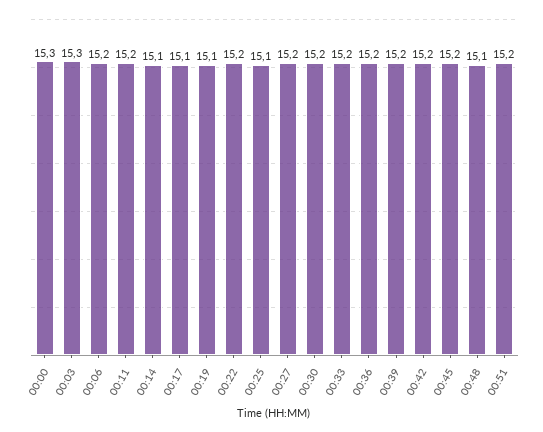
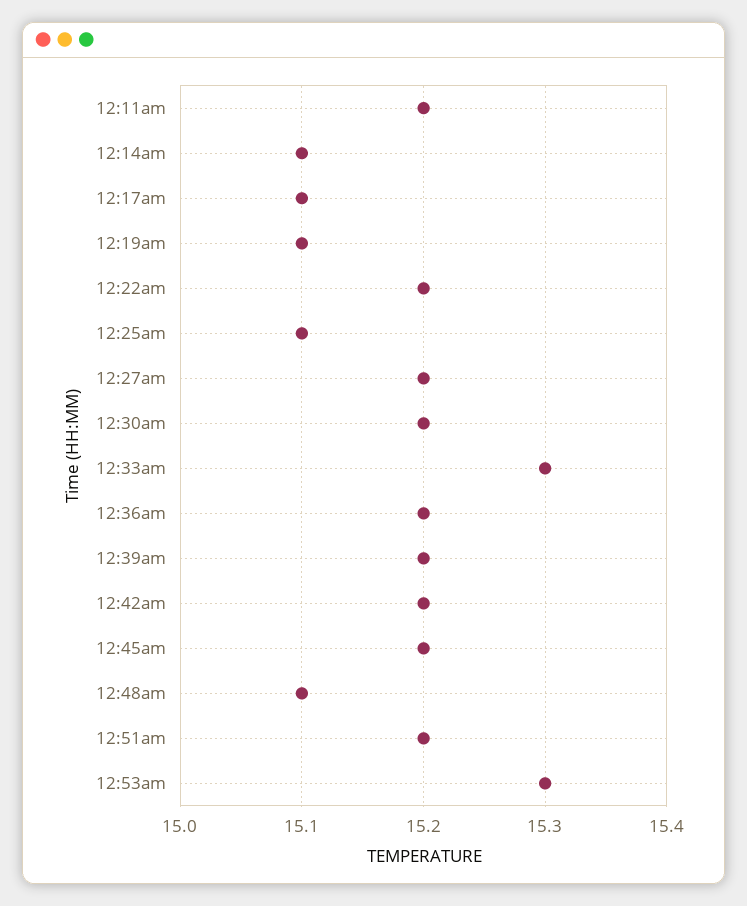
00:00: 15.3 -> none
00:03: 15.3 -> none
00:06: 15.2 -> none
00:33: 15.2 -> 15.3
12:53am: none -> 15.3

